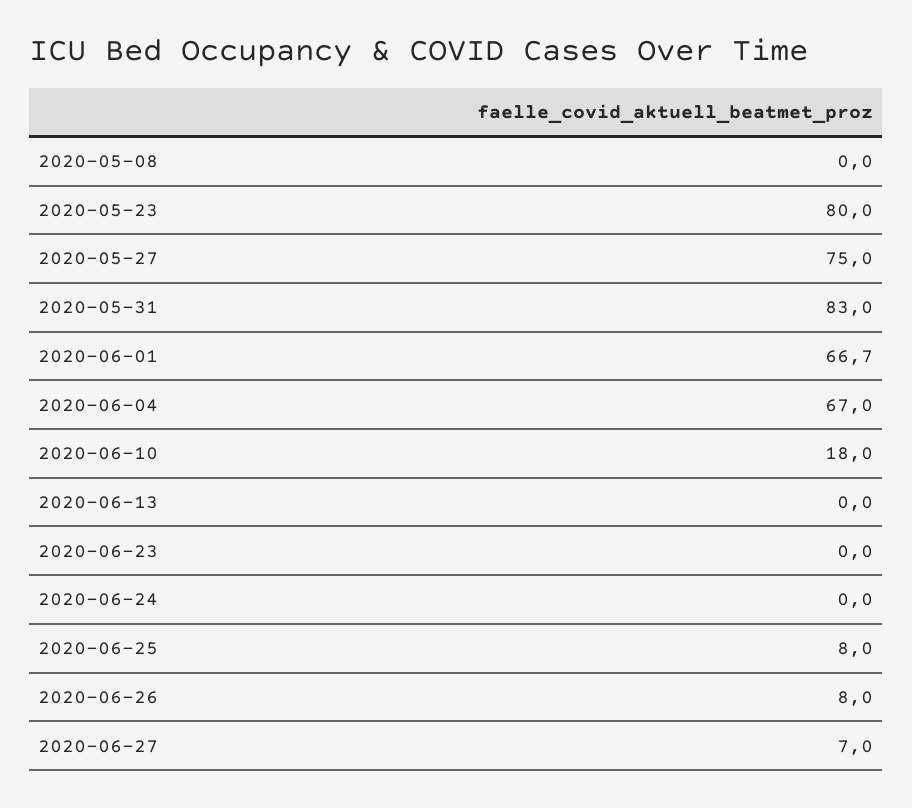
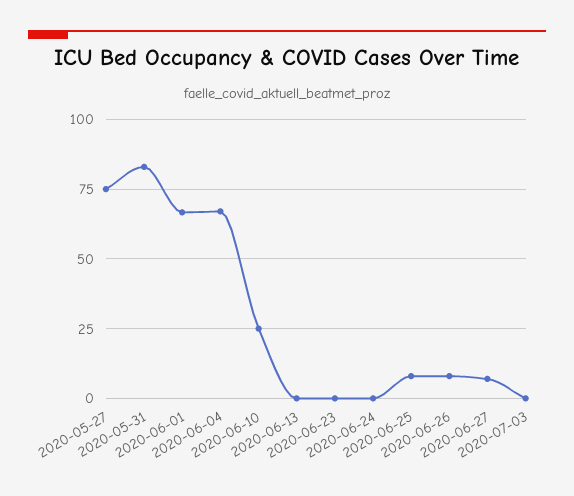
2020-05-08: 0 -> none
2020-05-23: 80 -> none
2020-06-10: 18 -> 25
2020-07-03: none -> 0

